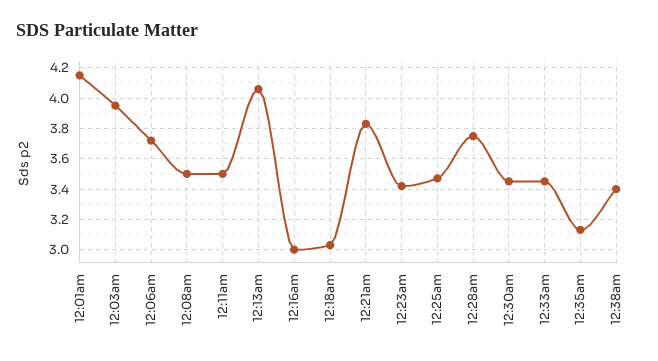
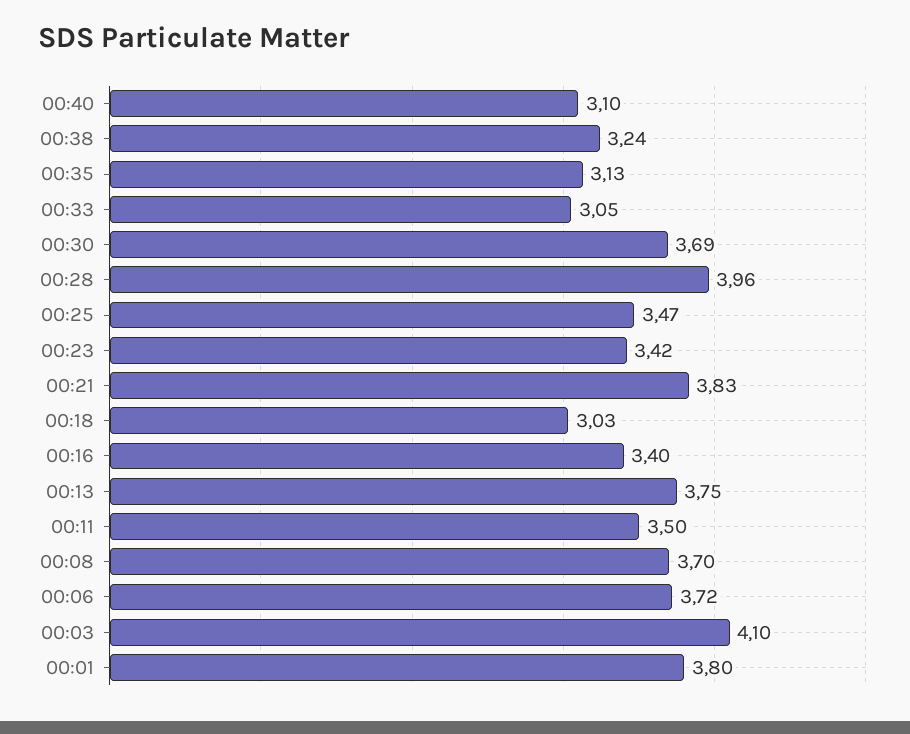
12:01am: 4.15 -> 3.8
12:03am: 3.95 -> 4.1
12:08am: 3.5 -> 3.7
12:13am: 4.05 -> 3.75
12:16am: 3 -> 3.4
12:28am: 3.75 -> 3.96
12:30am: 3.45 -> 3.69
12:33am: 3.45 -> 3.05
12:38am: 3.4 -> 3.24
00:40: none -> 3.1

